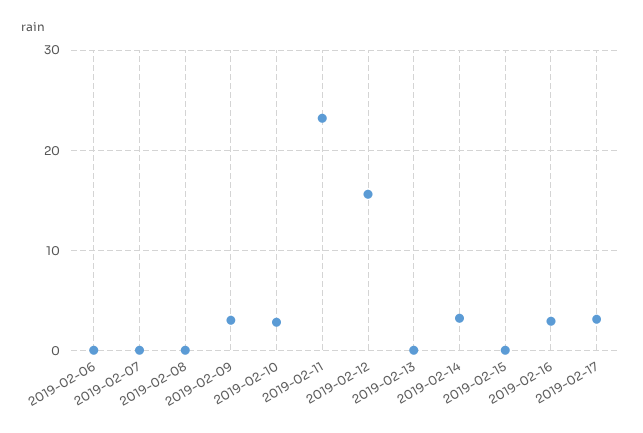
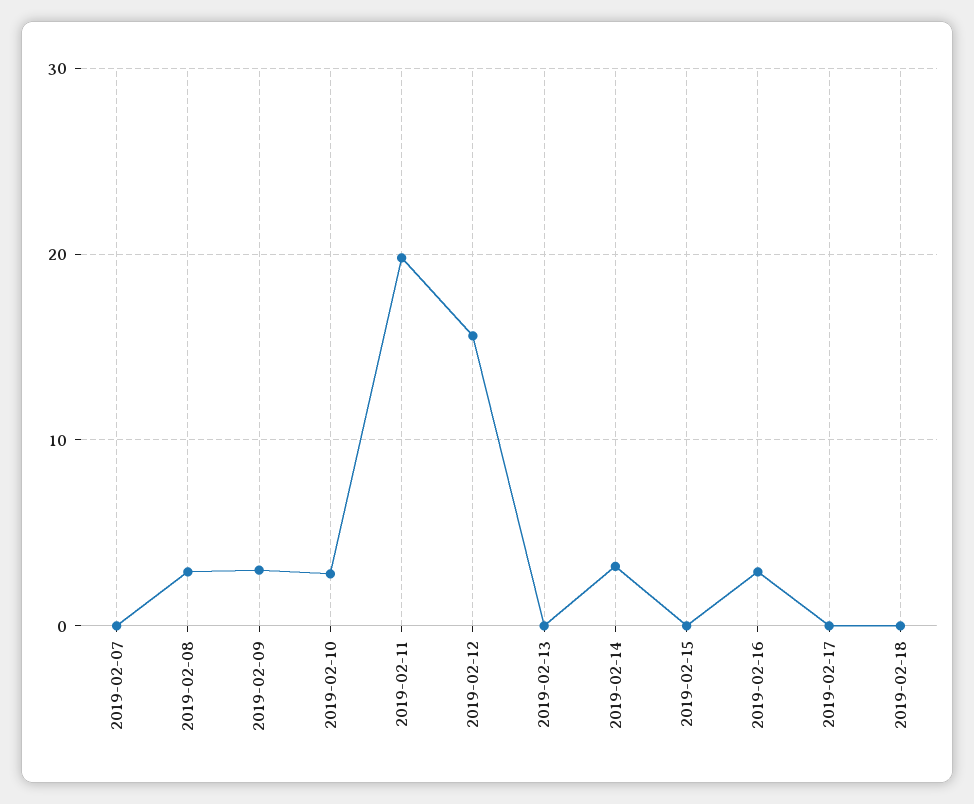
2019-02-06: 0 -> none
2019-02-08: 0 -> 3
2019-02-11: 23 -> 20
2019-02-17: 3 -> 0
2019-02-18: none -> 0

